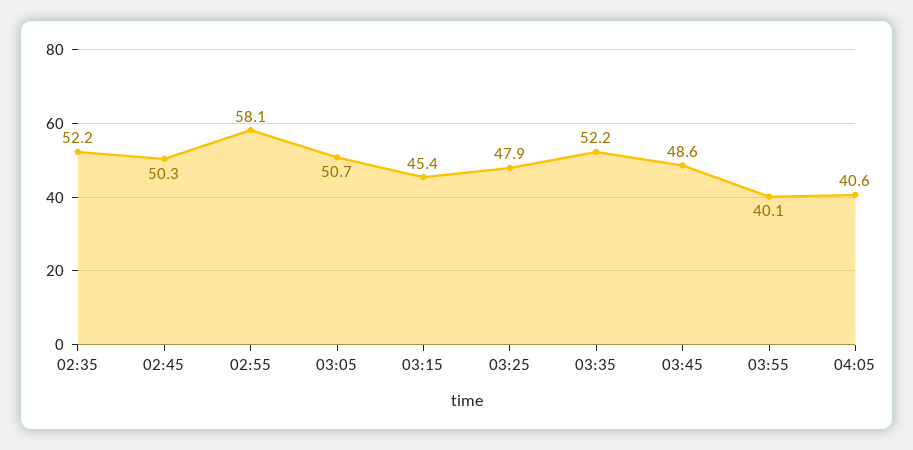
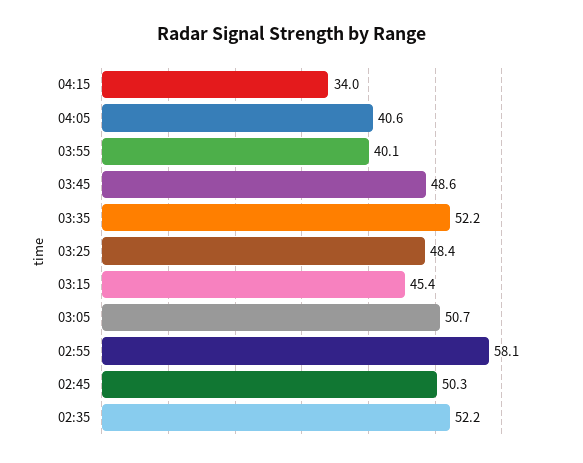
03:25: 47.9 -> 48.4
04:15: none -> 34

